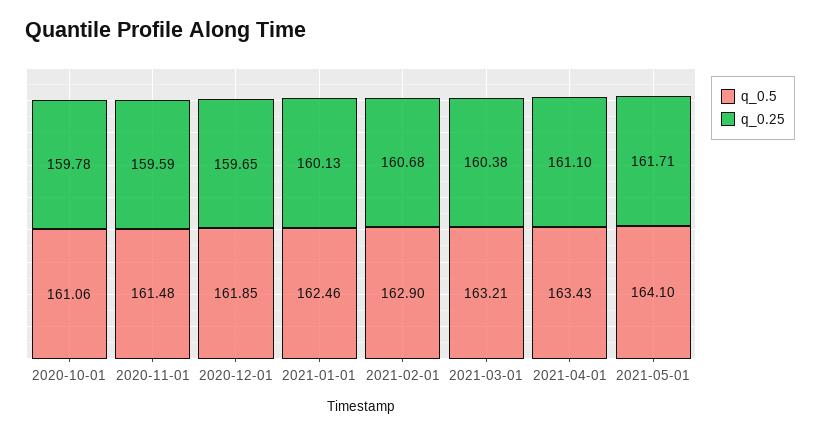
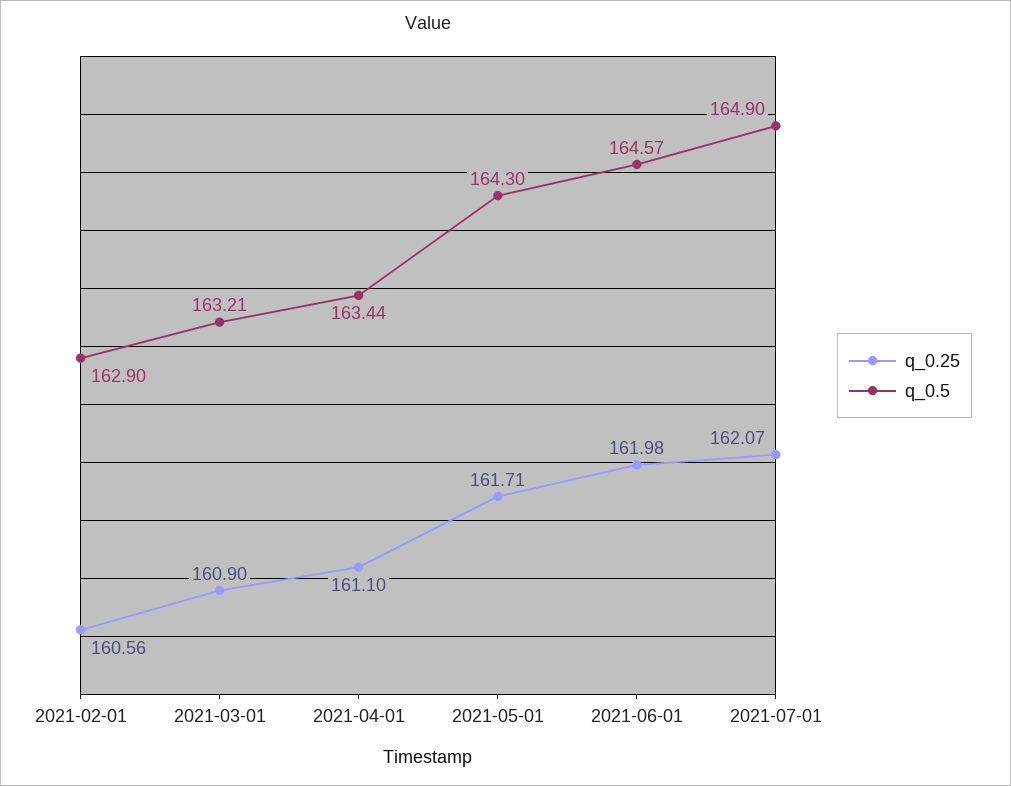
q_0.5, 2020-10-01: 161.06 -> none
q_0.25, 2020-10-01: 159.78 -> none
q_0.5, 2020-11-01: 161.48 -> none
q_0.25, 2020-11-01: 159.59 -> none
q_0.5, 2020-12-01: 161.85 -> none
q_0.25, 2020-12-01: 159.65 -> none
q_0.5, 2021-01-01: 162.46 -> none
q_0.25, 2021-01-01: 160.13 -> none
q_0.25, 2021-02-01: 160.68 -> 160.56
q_0.25, 2021-03-01: 160.38 -> 160.9
q_0.5, 2021-04-01: 163.43 -> 163.44
q_0.5, 2021-05-01: 164.1 -> 164.3
q_0.25, 2021-06-01: none -> 161.98
q_0.5, 2021-06-01: none -> 164.57
q_0.25, 2021-07-01: none -> 162.07
q_0.5, 2021-07-01: none -> 164.9

